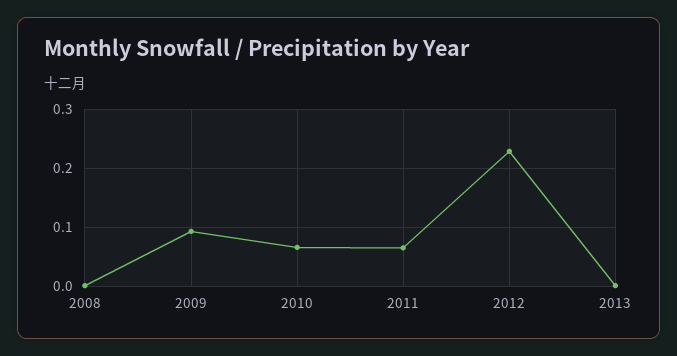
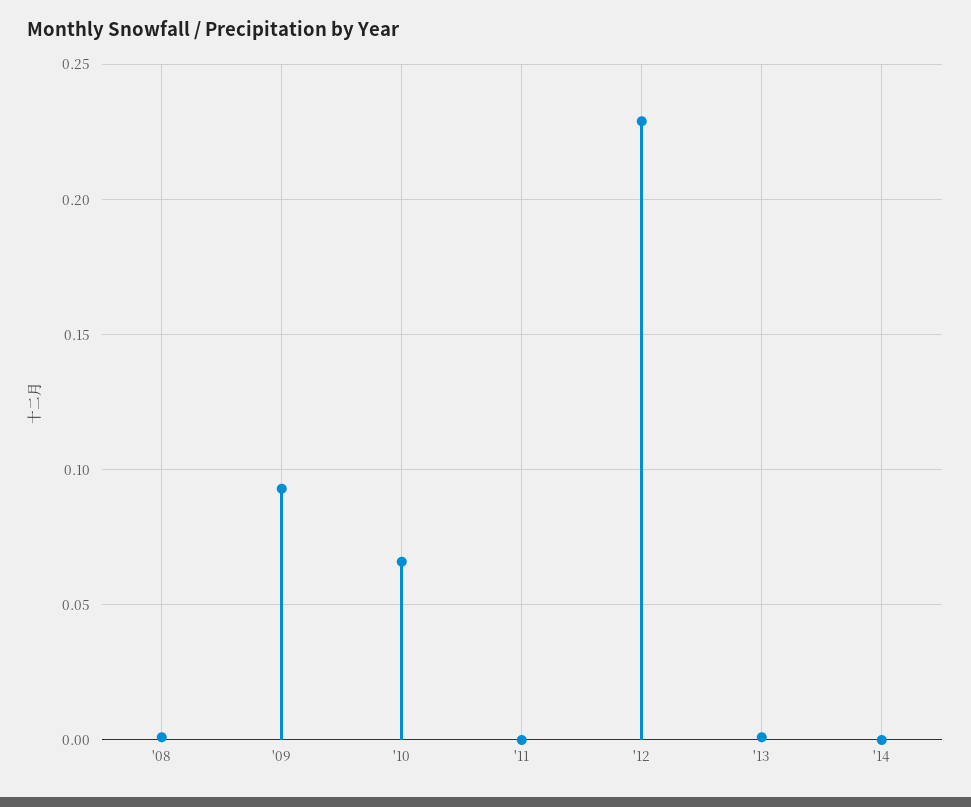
2011: 0.06 -> 0
'14: none -> 0

